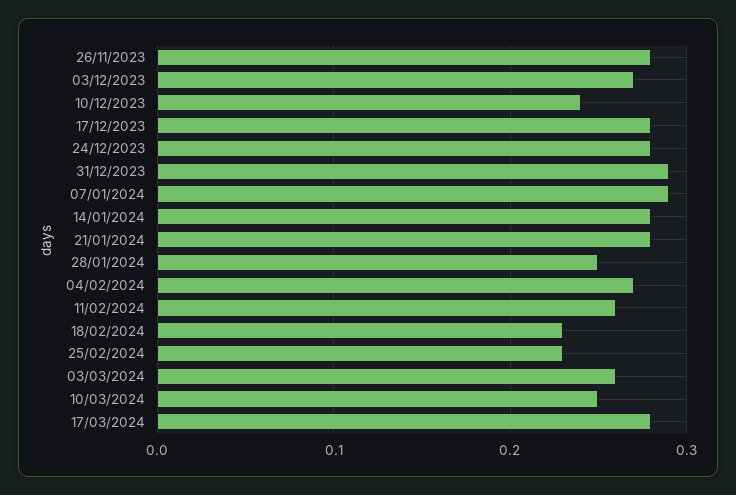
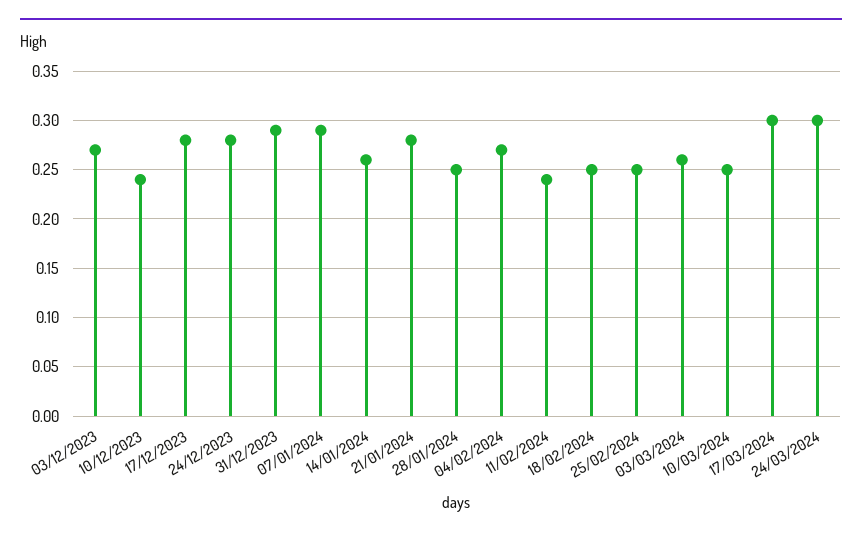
26/11/2023: 0.28 -> none
14/01/2024: 0.28 -> 0.26
11/02/2024: 0.26 -> 0.24
18/02/2024: 0.23 -> 0.25
25/02/2024: 0.23 -> 0.25
17/03/2024: 0.28 -> 0.3
24/03/2024: none -> 0.3

